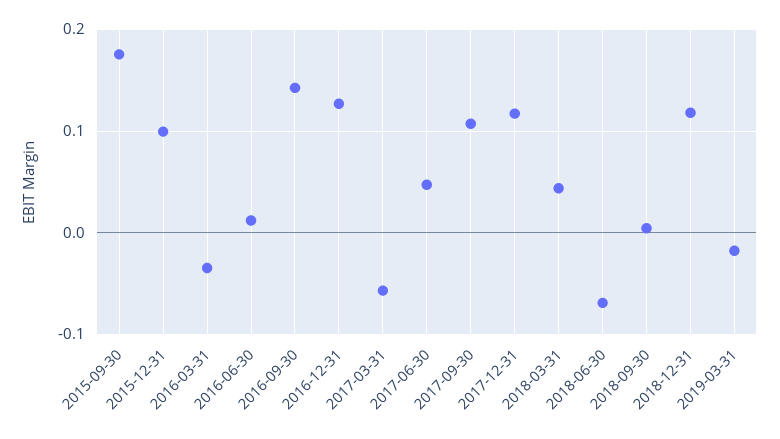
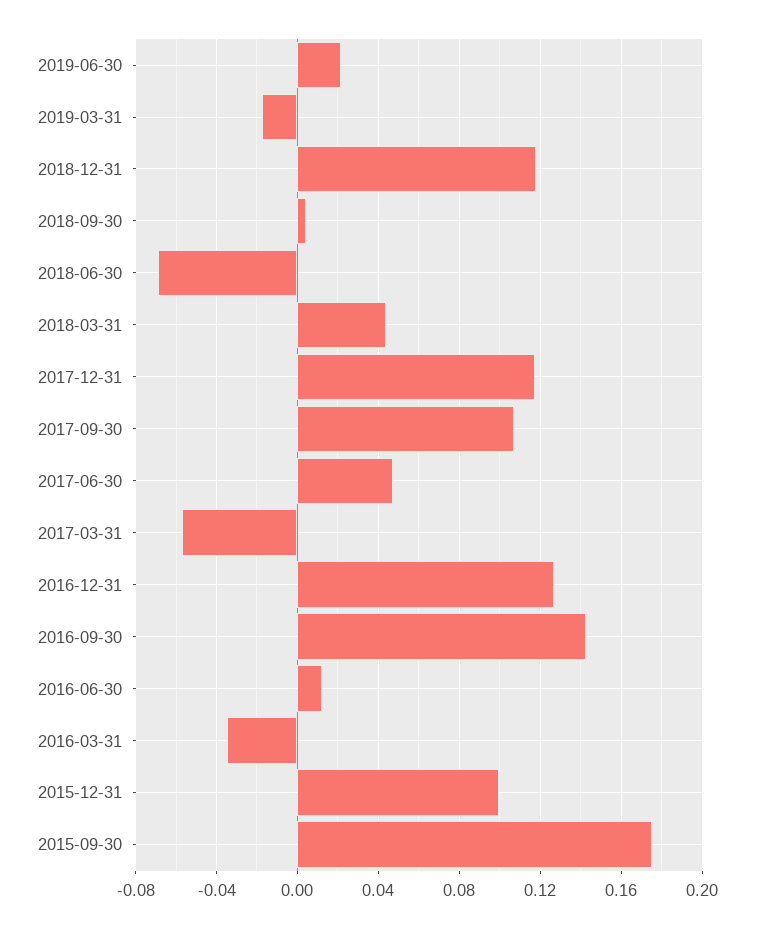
2019-06-30: none -> 0.02

